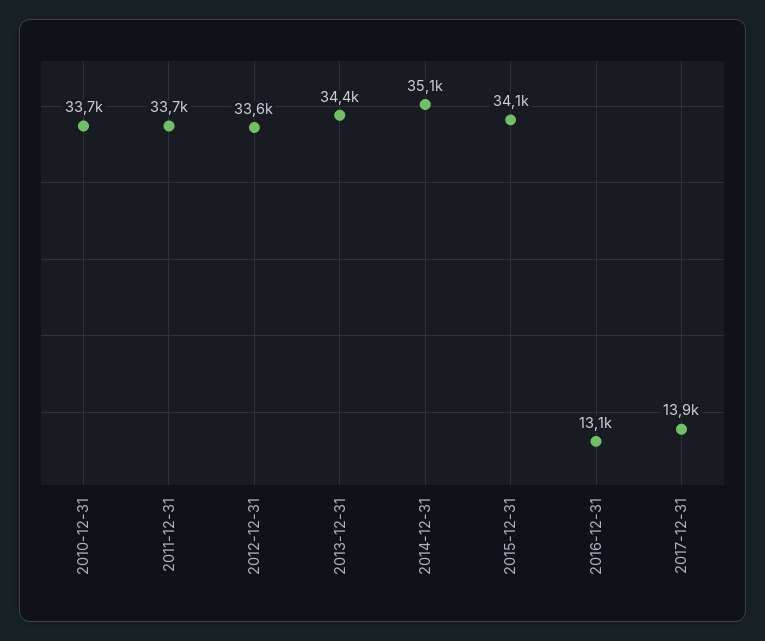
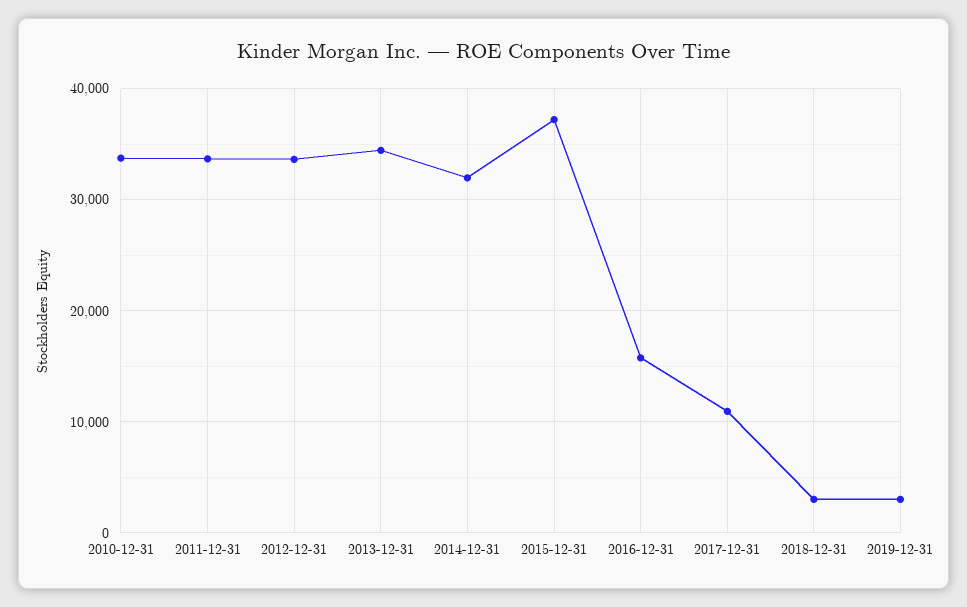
2014-12-31: 35100 -> 32000
2015-12-31: 34100 -> 37000
2016-12-31: 13100 -> 16000
2017-12-31: 13900 -> 11000
2018-12-31: none -> 3000
2019-12-31: none -> 3000

